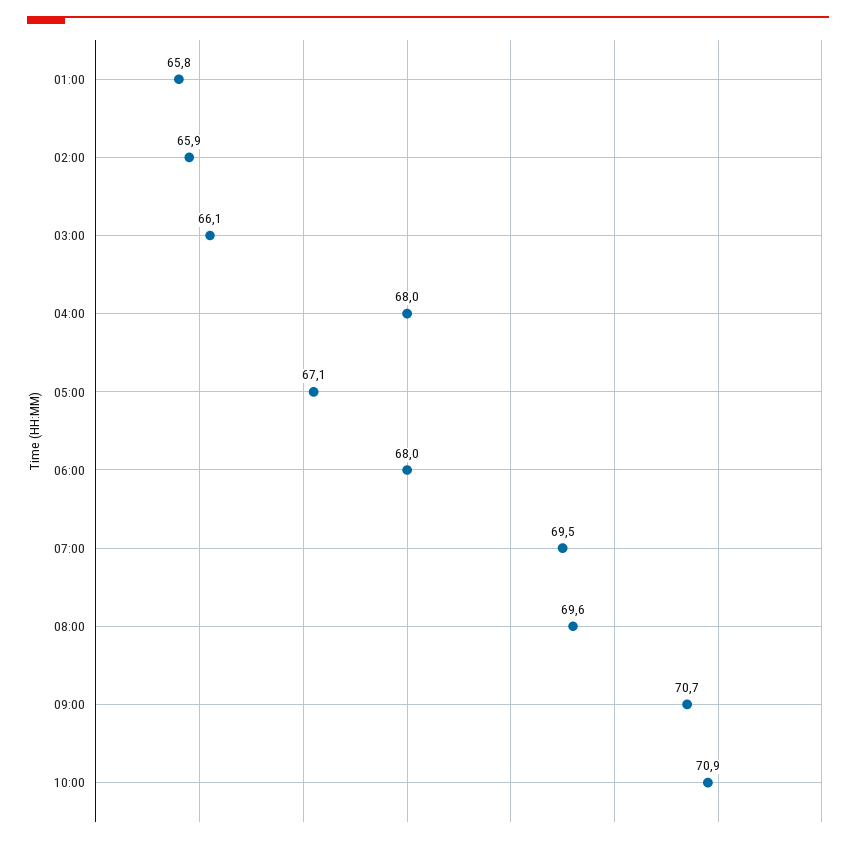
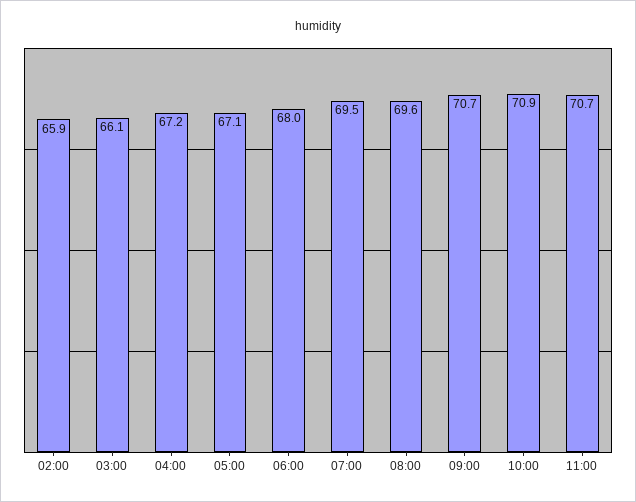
01:00: 65.8 -> none
04:00: 68 -> 67.2
11:00: none -> 70.7

